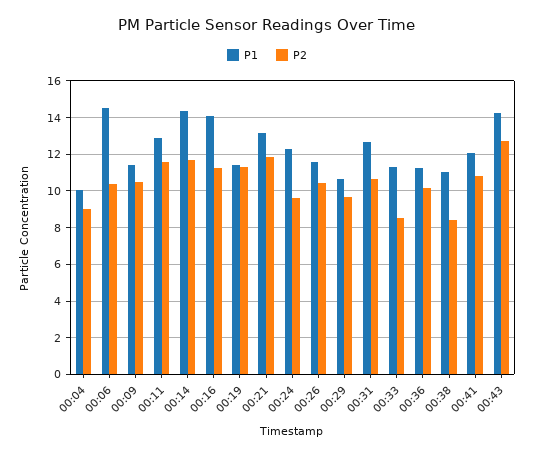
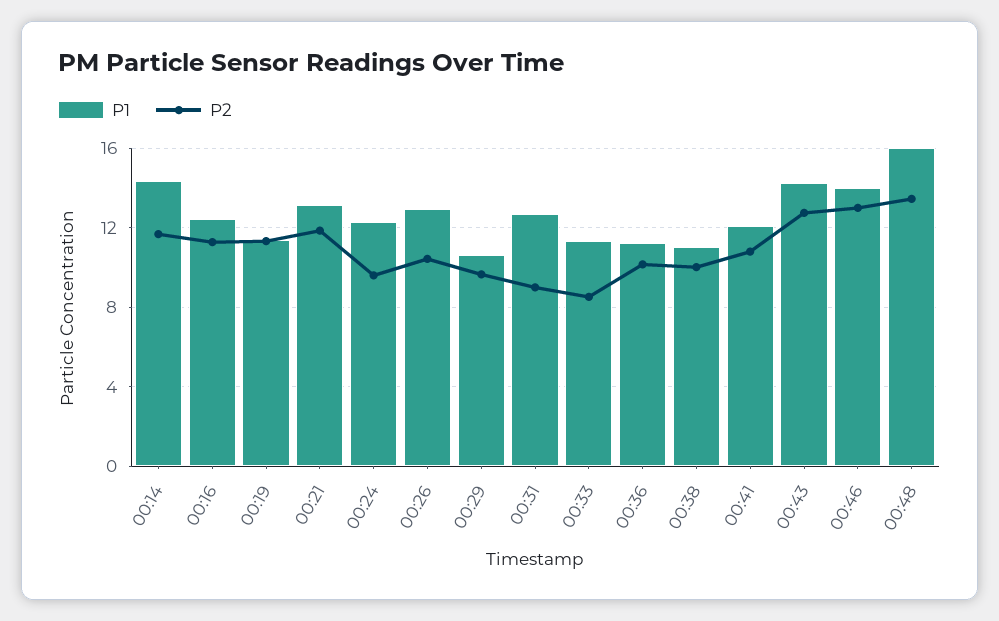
P1, 00:04: 10 -> none
P2, 00:04: 9 -> none
P1, 00:06: 14.5 -> none
P2, 00:06: 10.5 -> none
P1, 00:09: 11.5 -> none
P2, 00:09: 10.5 -> none
P1, 00:11: 13 -> none
P2, 00:11: 11.5 -> none
P1, 00:16: 14 -> 12.5
P1, 00:26: 11.5 -> 13
P2, 00:31: 10.5 -> 9
P2, 00:38: 8.5 -> 10
P1, 00:46: none -> 14
P2, 00:46: none -> 13
P1, 00:48: none -> 16
P2, 00:48: none -> 13.5

